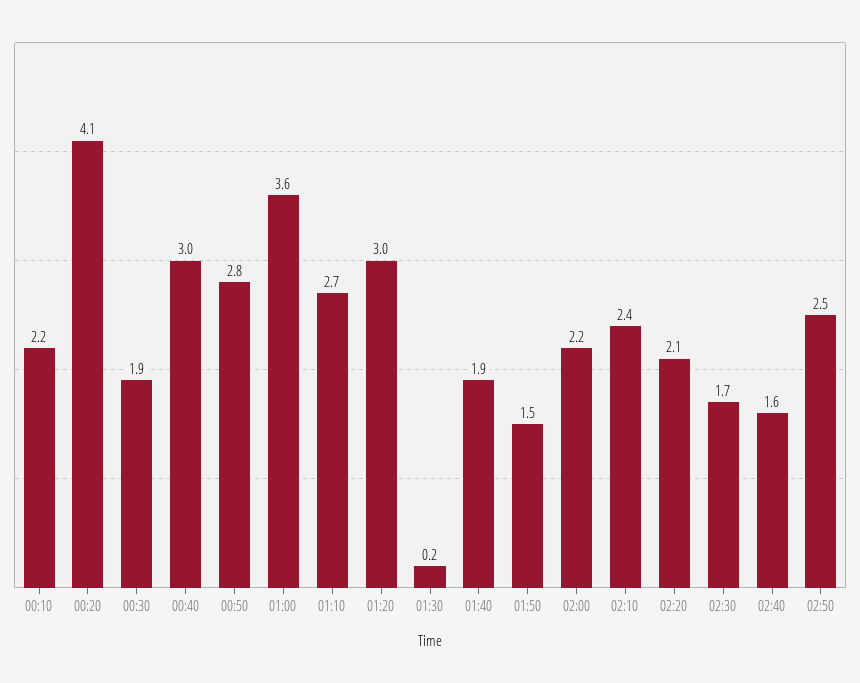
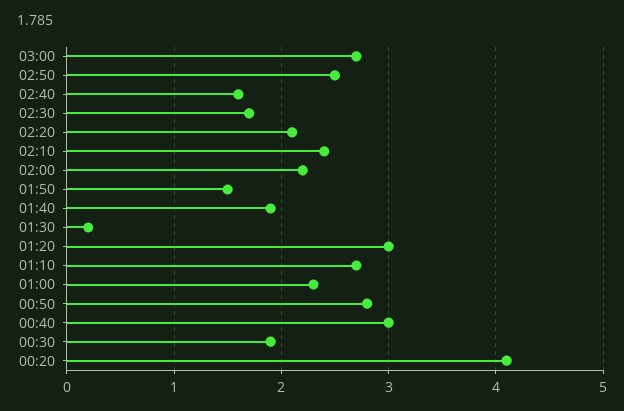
00:10: 2.2 -> none
01:00: 3.6 -> 2.3
03:00: none -> 2.7

